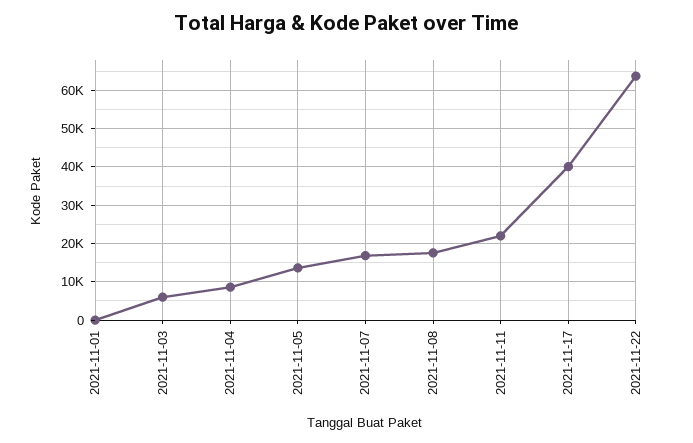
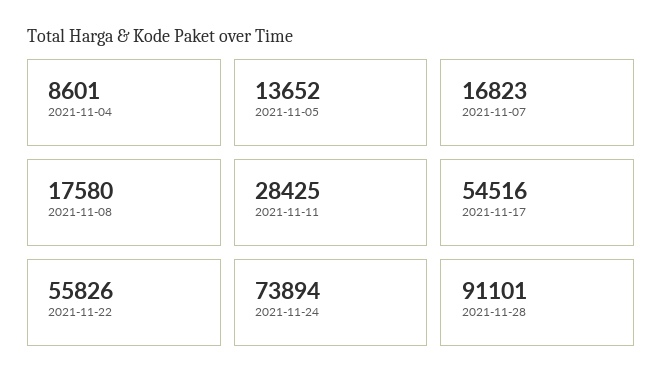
2021-11-01: 0 -> none
2021-11-03: 6000 -> none
2021-11-11: 22000 -> 28425
2021-11-17: 40000 -> 54516
2021-11-22: 64000 -> 55826
2021-11-24: none -> 73894
2021-11-28: none -> 91101

